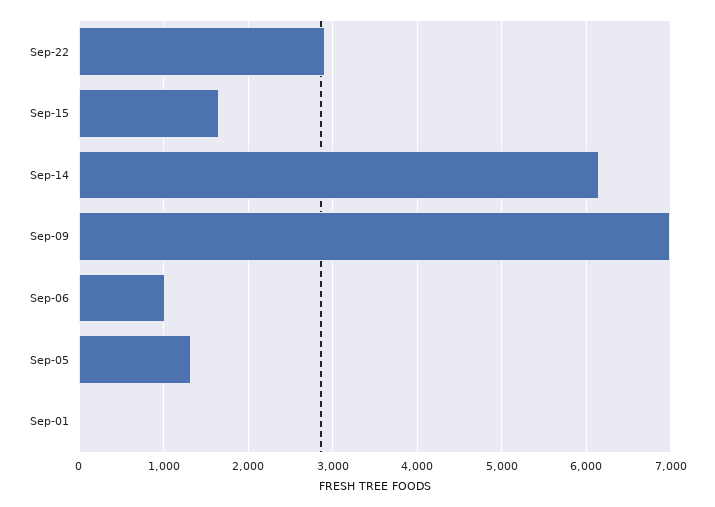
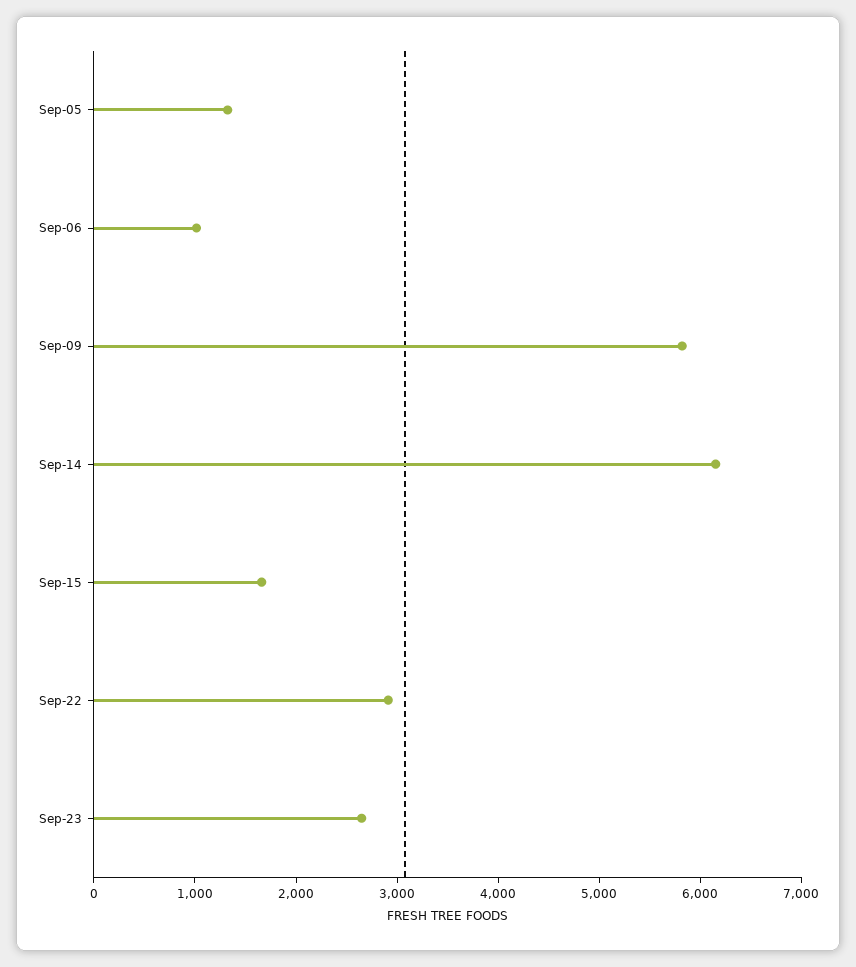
Sep-09: 7000 -> 5800
Sep-01: 0 -> none
Sep-23: none -> 2600

